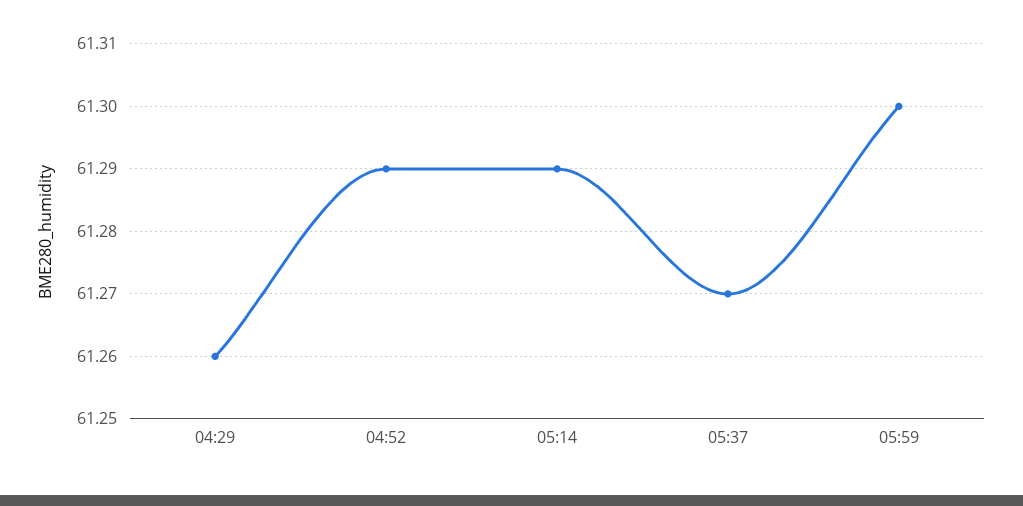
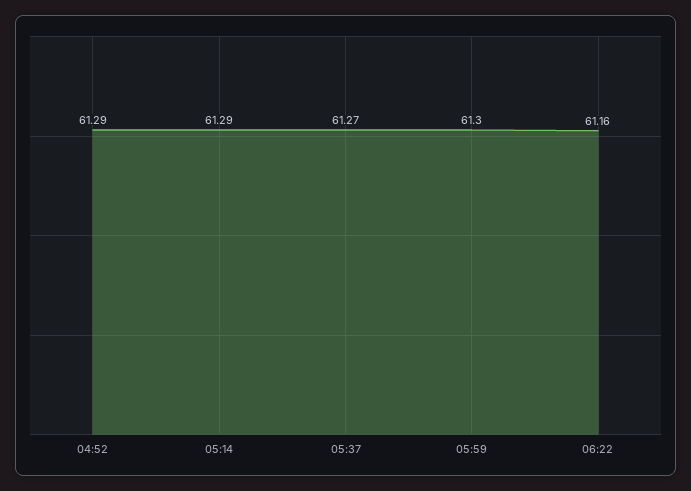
04:29: 61.26 -> none
06:22: none -> 61.16

